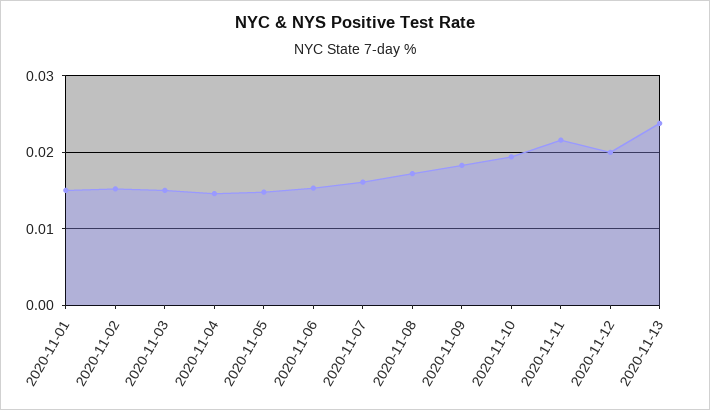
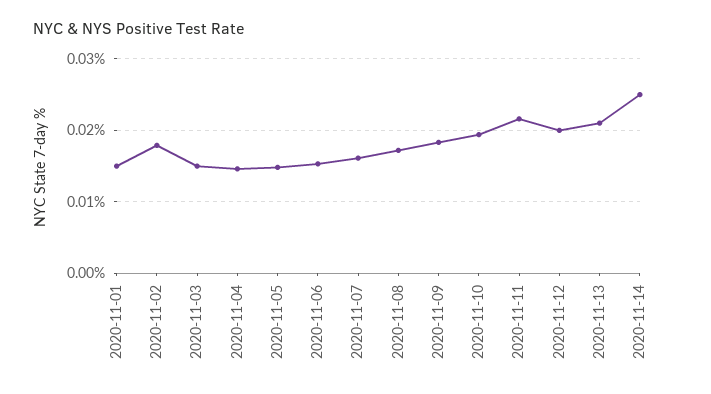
2020-11-02: 0.015 -> 0.018
2020-11-13: 0.024 -> 0.021
2020-11-14: none -> 0.025

